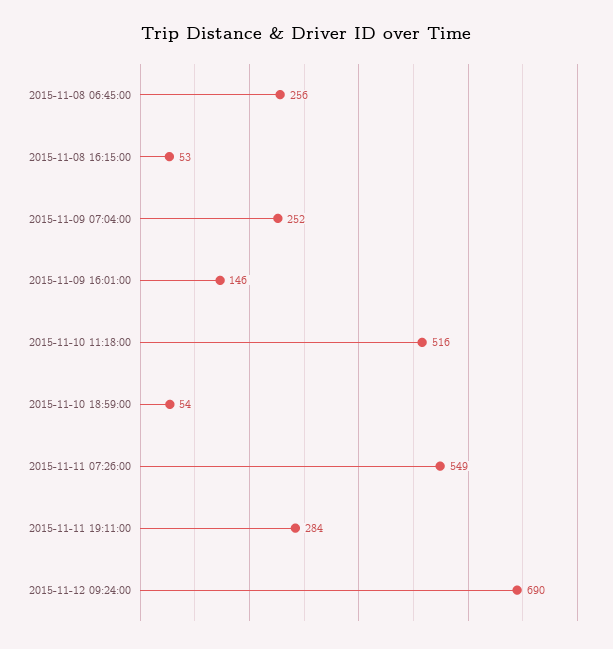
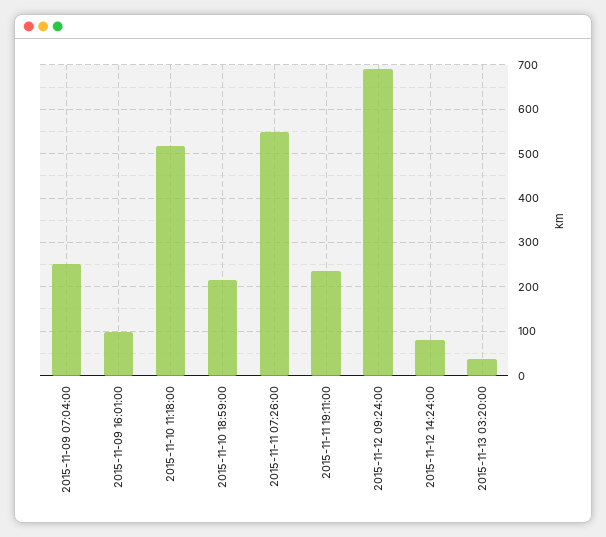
2015-11-08 06:45:00: 256 -> none
2015-11-08 16:15:00: 53 -> none
2015-11-09 16:01:00: 146 -> 100
2015-11-10 18:59:00: 54 -> 220
2015-11-11 19:11:00: 284 -> 240
2015-11-12 14:24:00: none -> 80
2015-11-13 03:20:00: none -> 40

